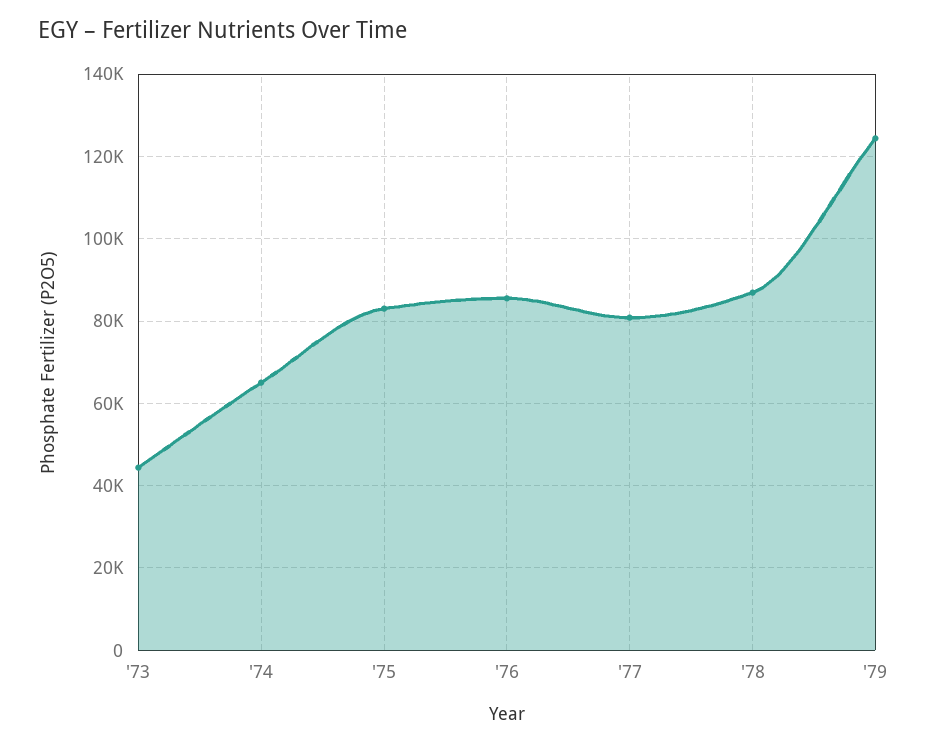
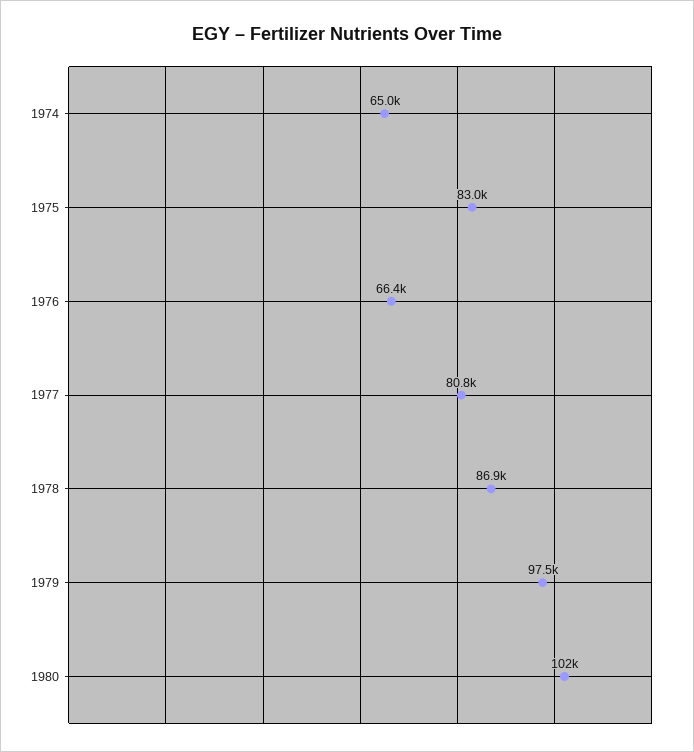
'73: 44000 -> none
'76: 86000 -> 66400
'79: 124000 -> 97500
1980: none -> 102000

